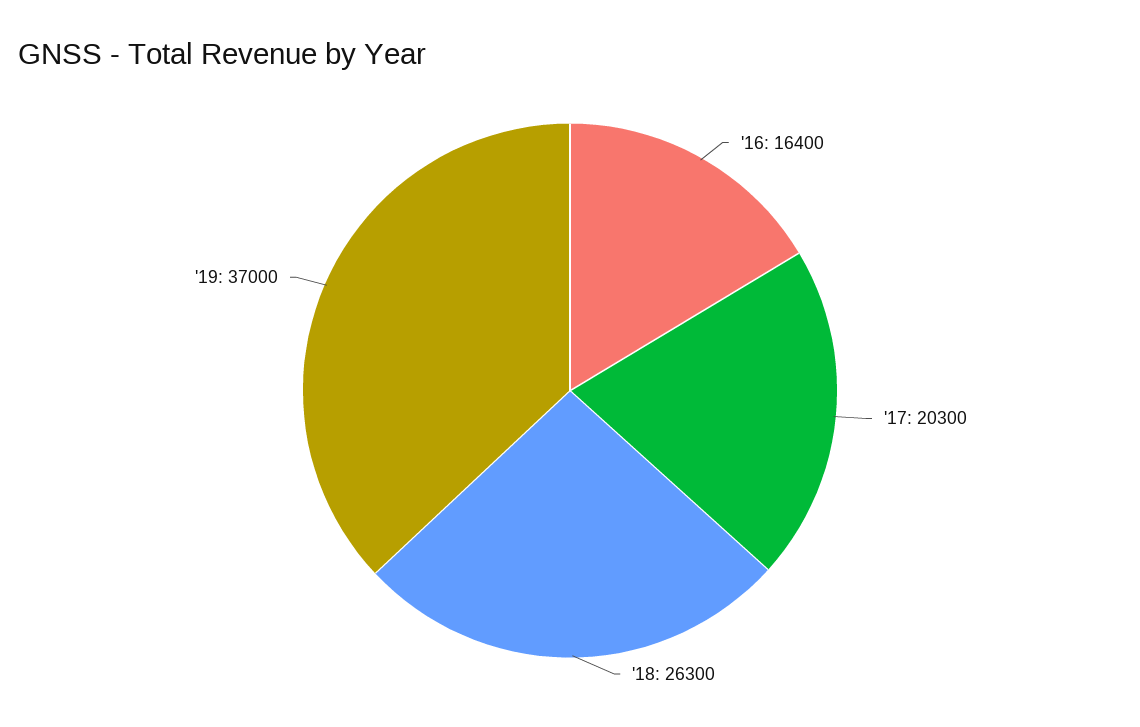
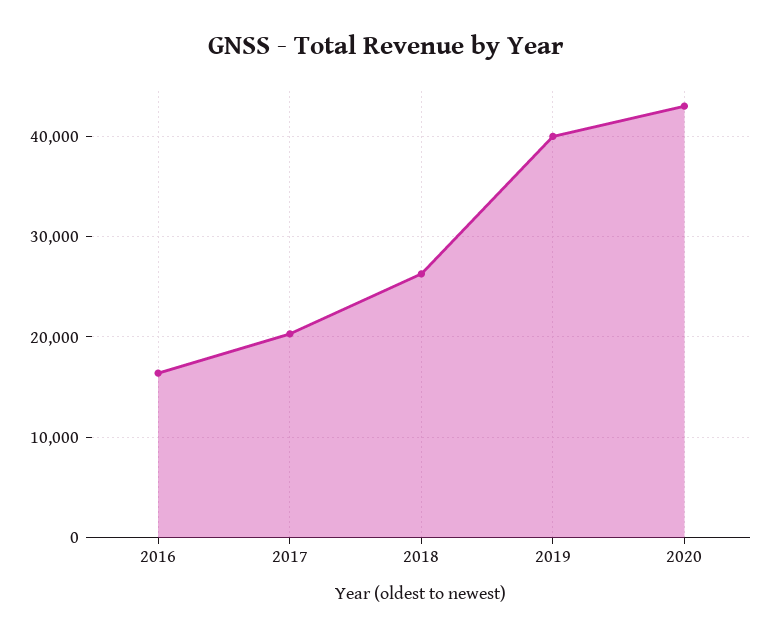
'19: 37000 -> 40000
2020: none -> 43000

